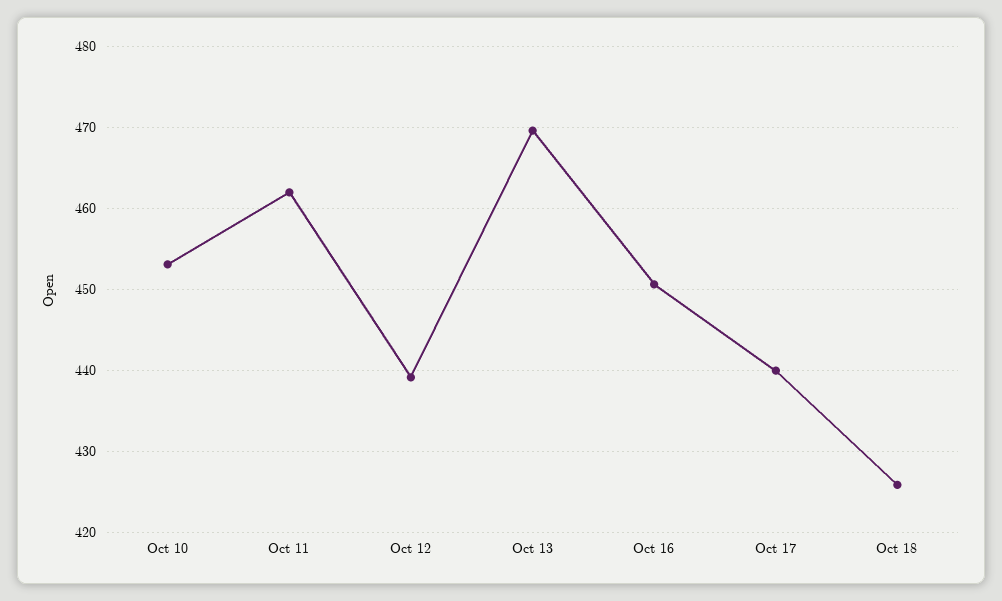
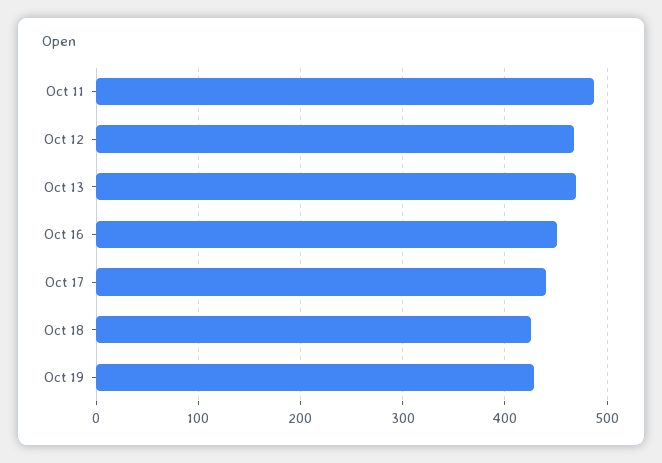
Oct 10: 453 -> none
Oct 11: 462 -> 490
Oct 12: 439 -> 470
Oct 19: none -> 430

